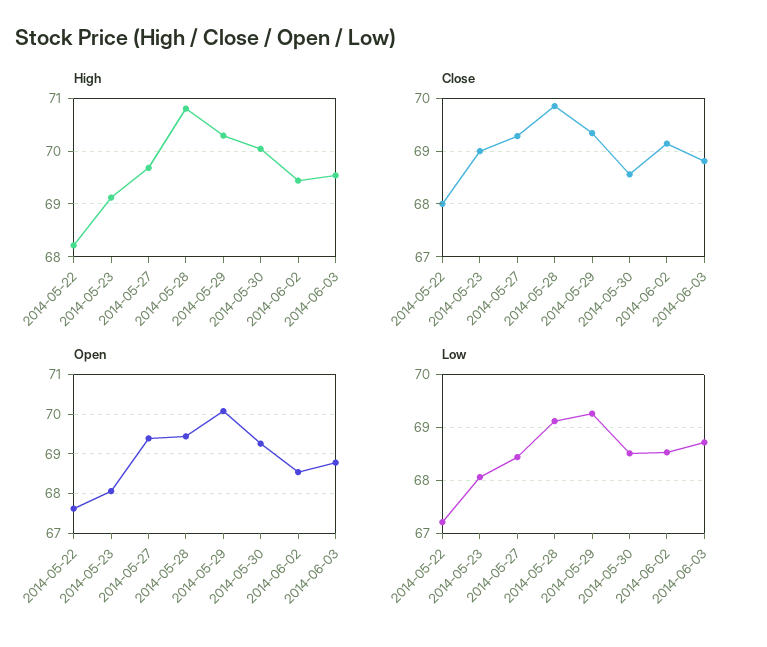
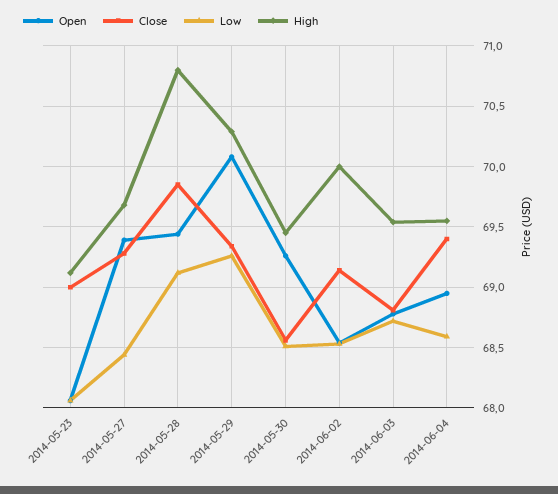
High, 2014-05-22: 68.2 -> none
High, 2014-05-30: 70 -> 69.45
High, 2014-06-02: 69.4 -> 70
Close, 2014-05-22: 68 -> none
Open, 2014-05-22: 67.6 -> none
Low, 2014-05-22: 67.2 -> none
Open, 2014-06-04: none -> 68.95
Close, 2014-06-04: none -> 69.4
Low, 2014-06-04: none -> 68.6
High, 2014-06-04: none -> 69.55

